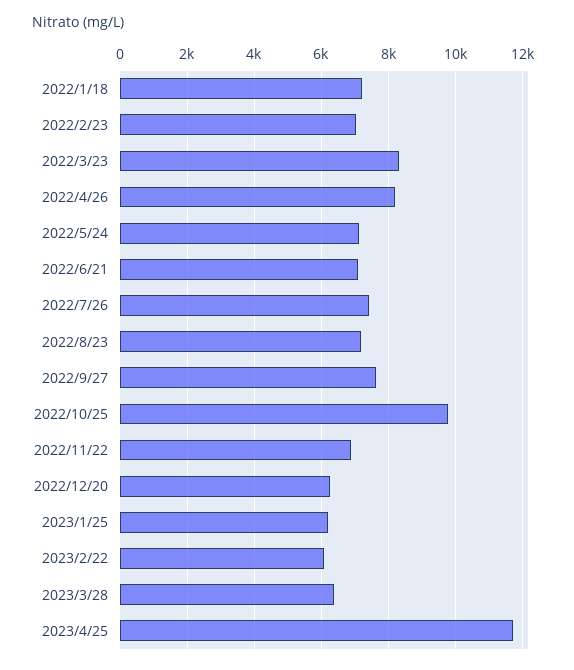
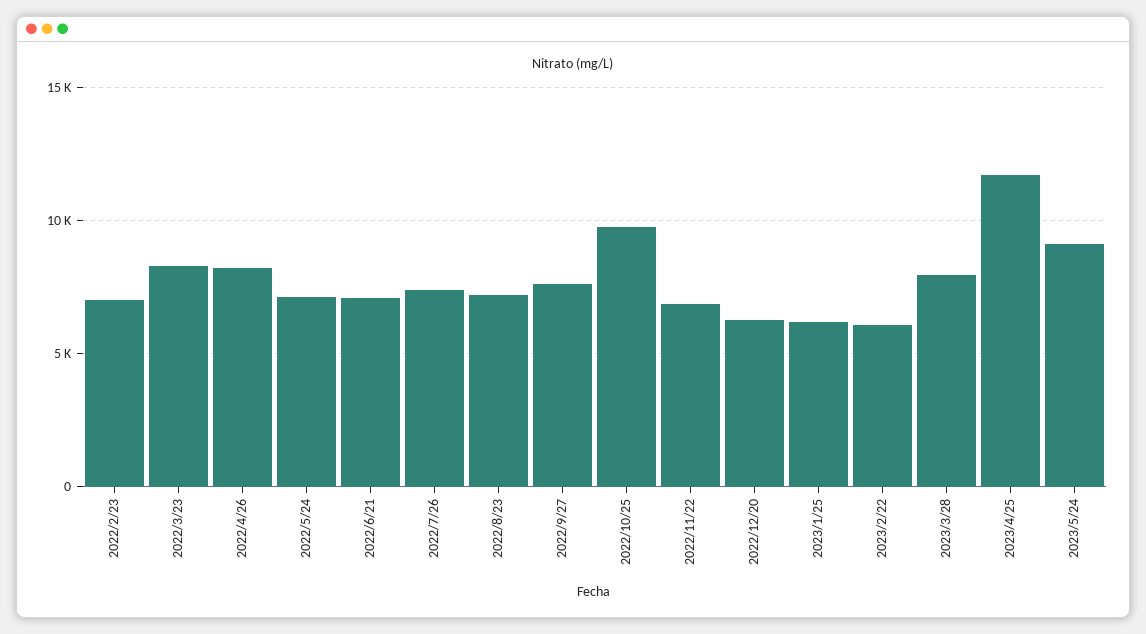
2022/1/18: 7200 -> none
2023/3/28: 6400 -> 8000
2023/5/24: none -> 9000

